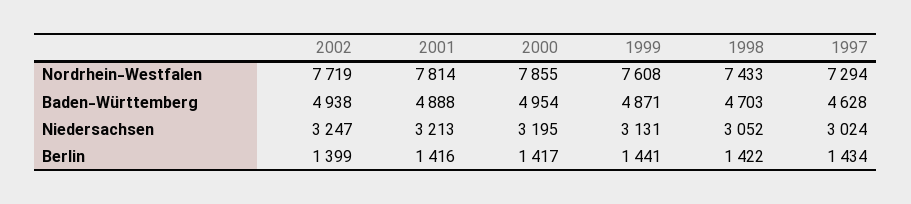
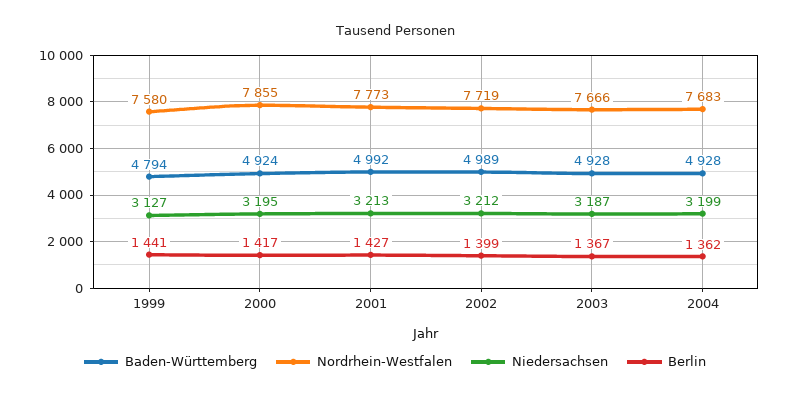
Nordrhein-Westfalen, 2001: 7814 -> 7773
Nordrhein-Westfalen, 1999: 7608 -> 7580
Nordrhein-Westfalen, 1998: 7433 -> none
Nordrhein-Westfalen, 1997: 7294 -> none
Baden-Württemberg, 2002: 4938 -> 4989
Baden-Württemberg, 2001: 4888 -> 4992
Baden-Württemberg, 2000: 4954 -> 4924
Baden-Württemberg, 1999: 4871 -> 4794
Baden-Württemberg, 1998: 4703 -> none
Baden-Württemberg, 1997: 4628 -> none
Niedersachsen, 2002: 3247 -> 3212
Niedersachsen, 1999: 3131 -> 3127
Niedersachsen, 1998: 3052 -> none
Niedersachsen, 1997: 3024 -> none
Berlin, 2001: 1416 -> 1427
Berlin, 1998: 1422 -> none
Berlin, 1997: 1434 -> none
Baden-Württemberg, 2003: none -> 4928
Nordrhein-Westfalen, 2003: none -> 7666
Niedersachsen, 2003: none -> 3187
Berlin, 2003: none -> 1367
Baden-Württemberg, 2004: none -> 4928
Nordrhein-Westfalen, 2004: none -> 7683
Niedersachsen, 2004: none -> 3199
Berlin, 2004: none -> 1362

